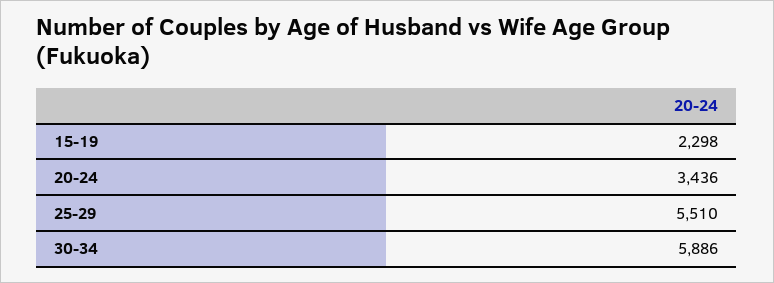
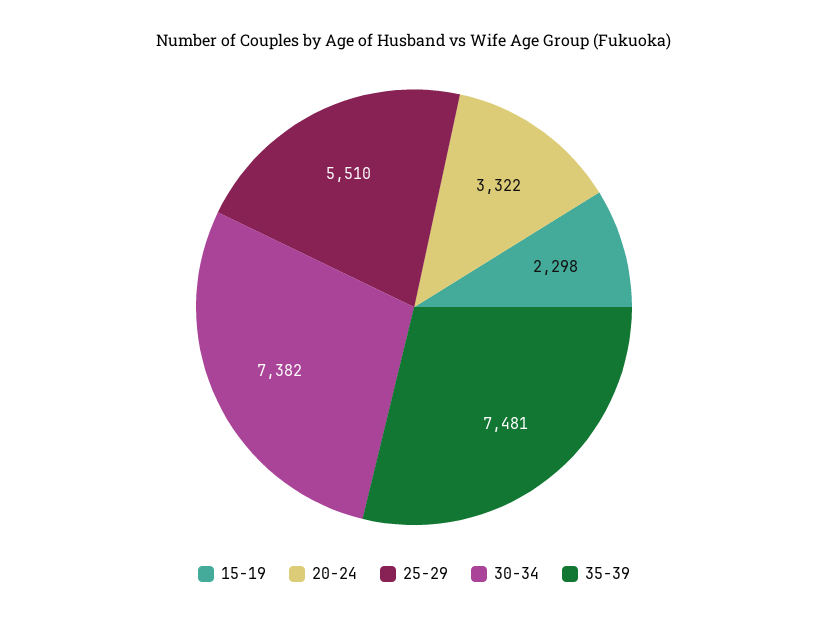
20-24: 3436 -> 3322
30-34: 5886 -> 7382
35-39: none -> 7481

